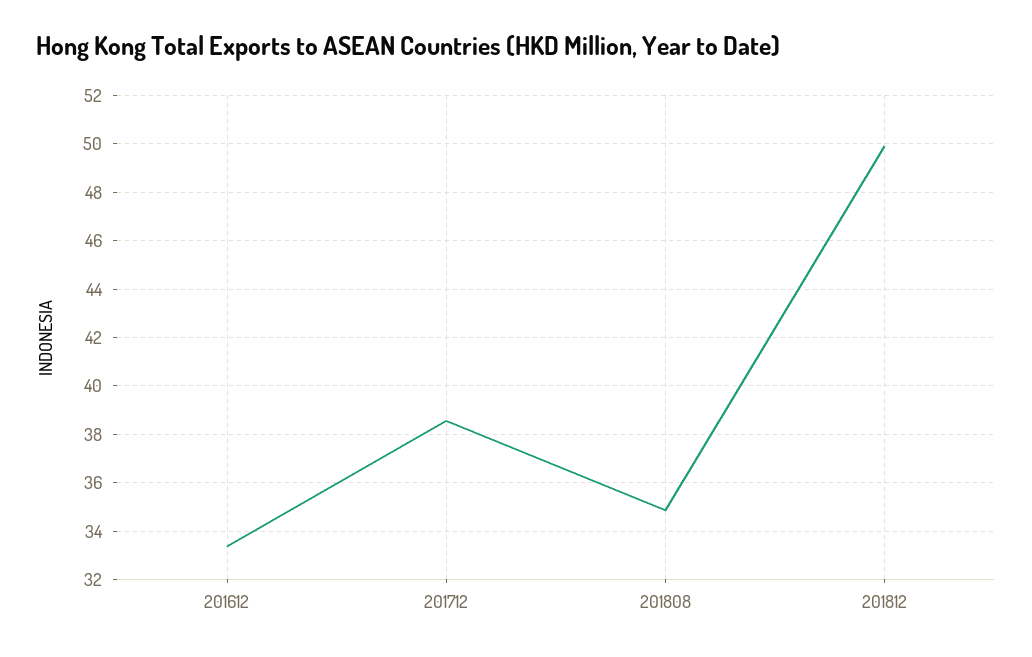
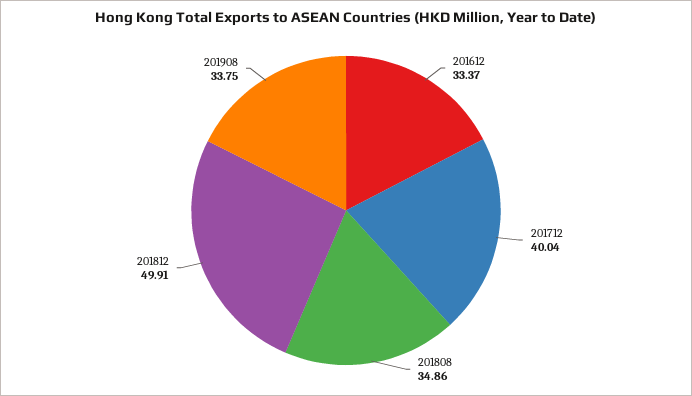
201712: 38.5 -> 40.04
201908: none -> 33.75

